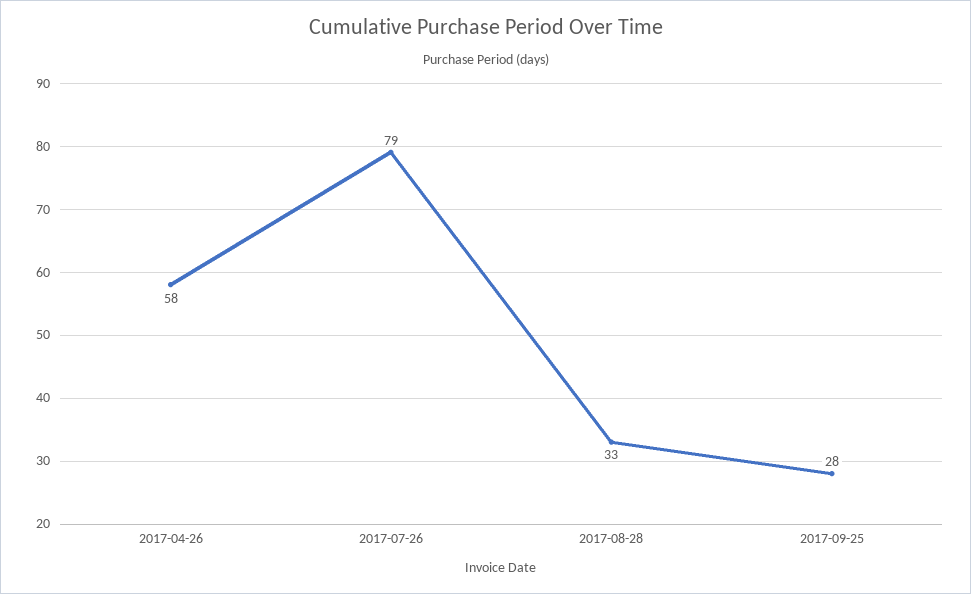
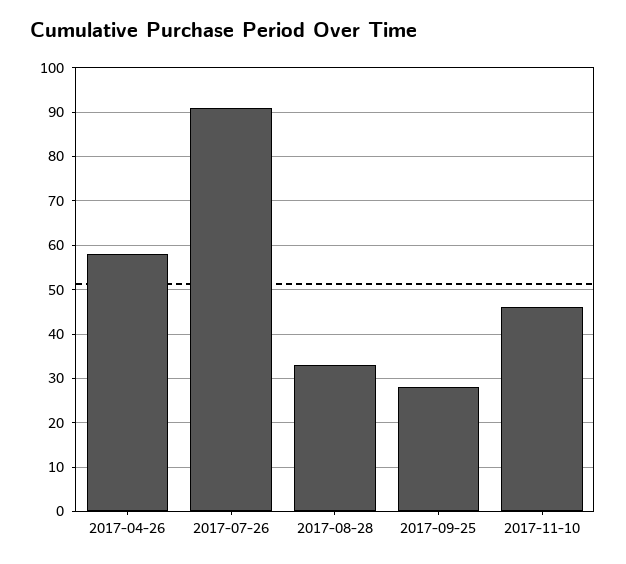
2017-07-26: 79 -> 90
2017-11-10: none -> 45

